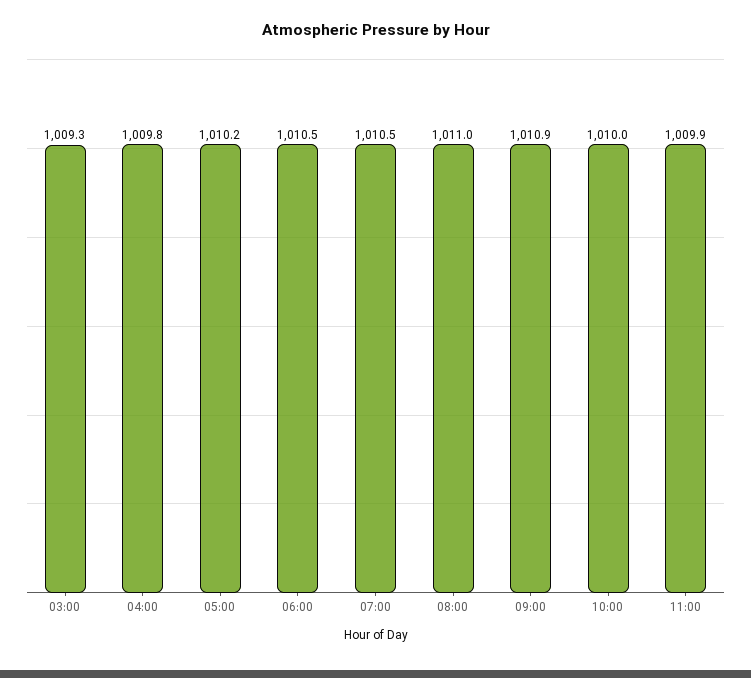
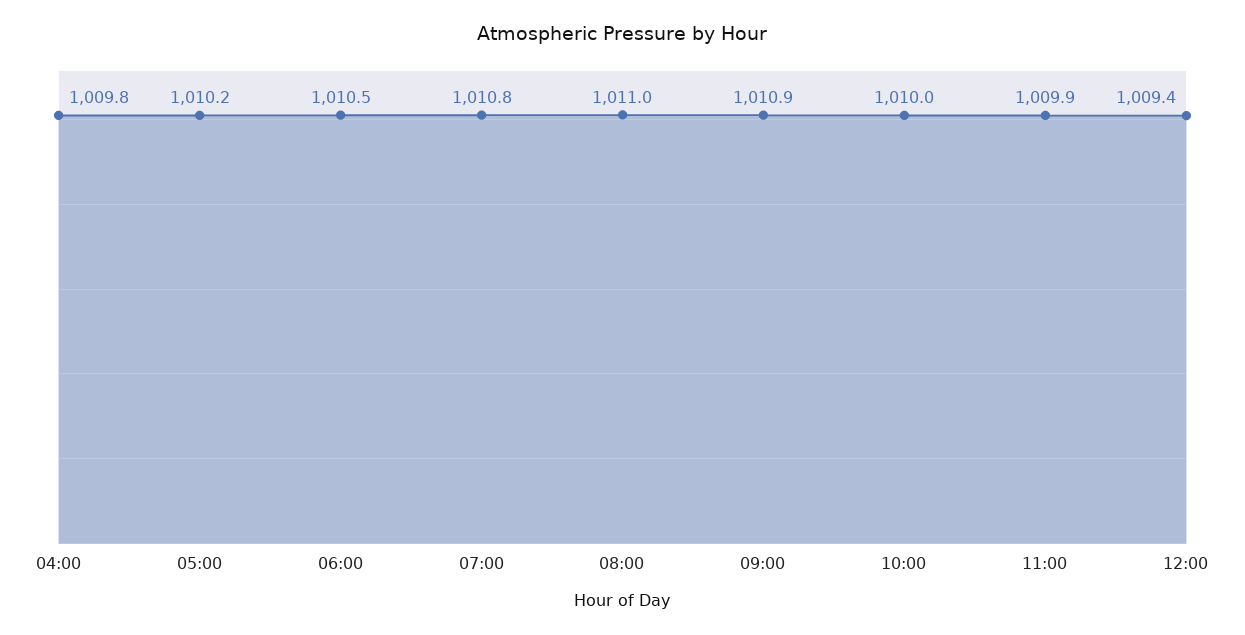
03:00: 1009.3 -> none
07:00: 1010.5 -> 1010.8
12:00: none -> 1009.4

